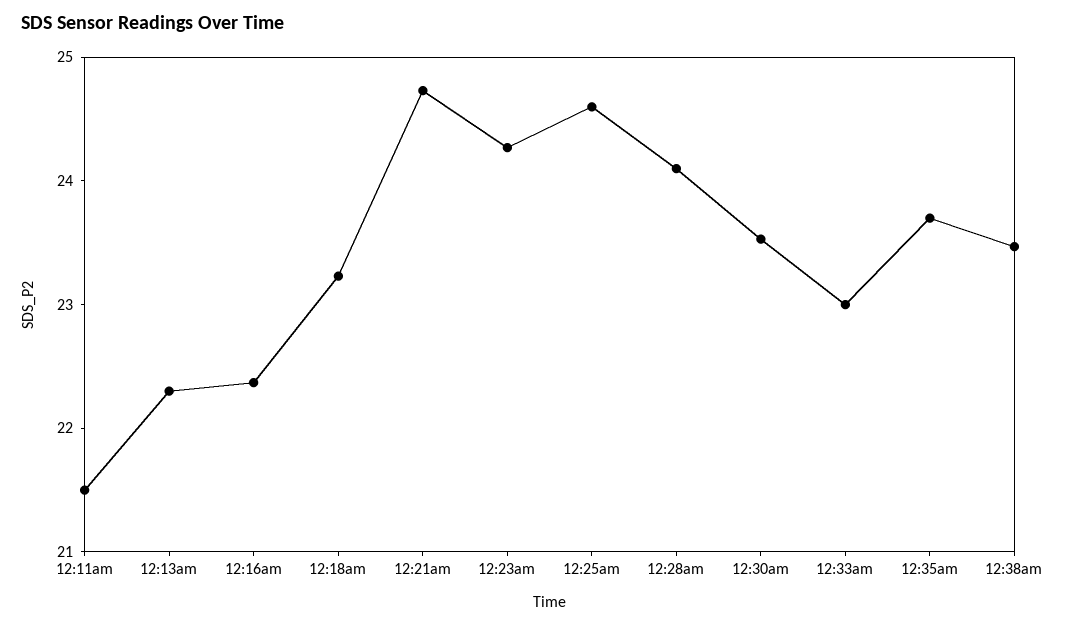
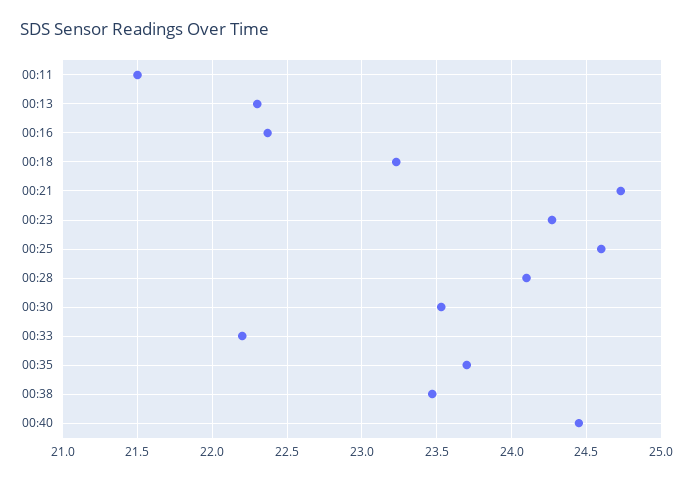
12:33am: 23 -> 22.2
00:40: none -> 24.45

